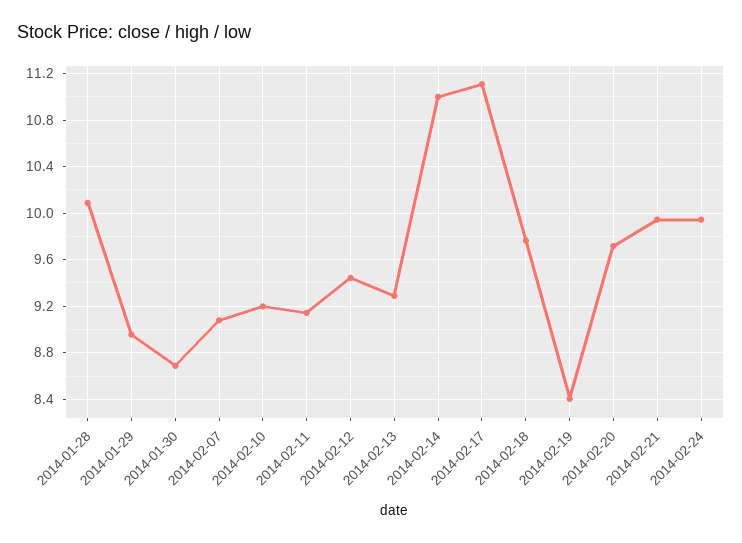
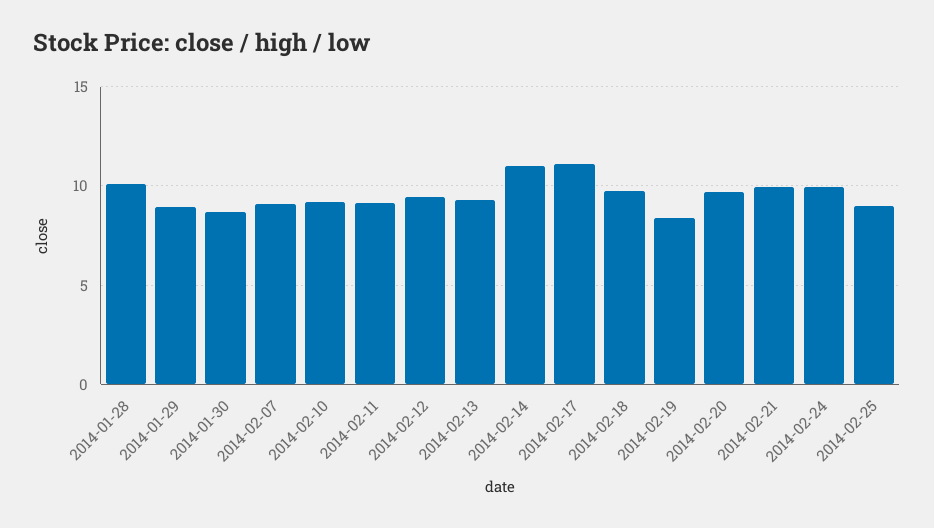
2014-02-25: none -> 9

